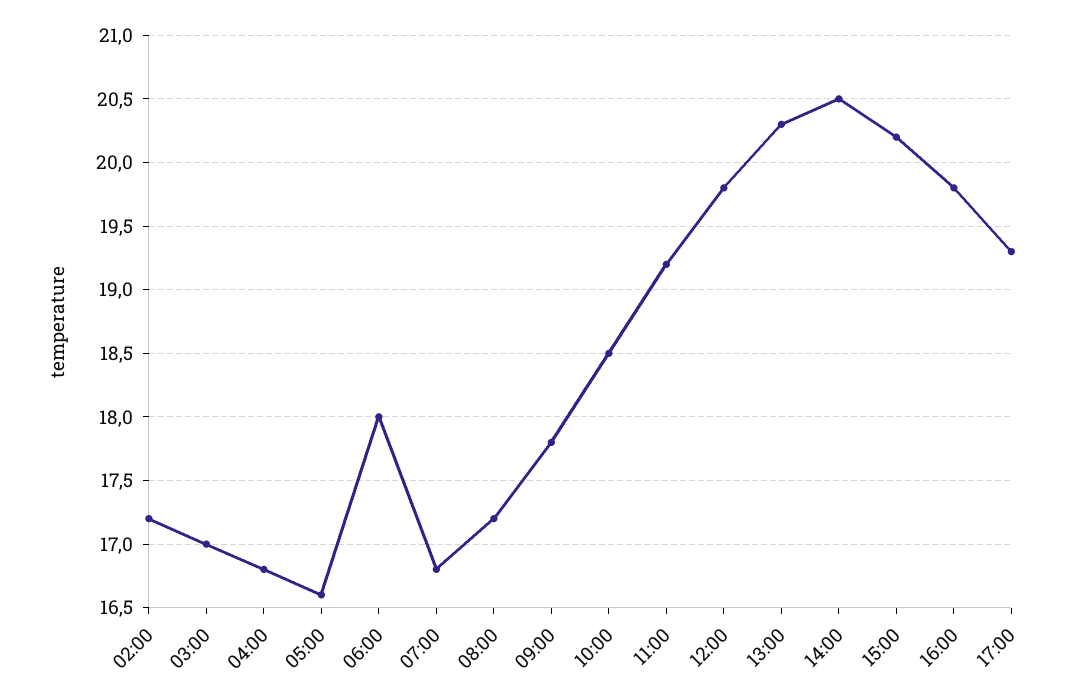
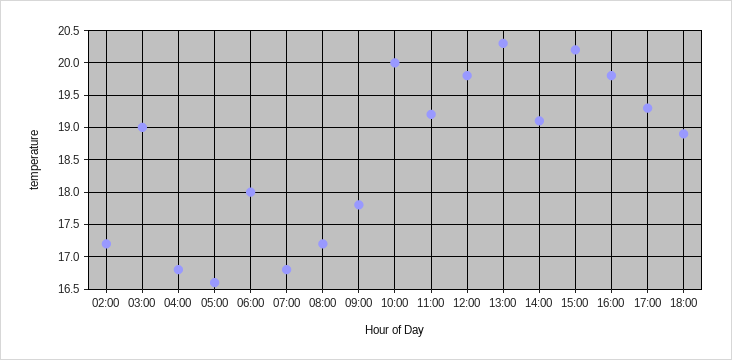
03:00: 17 -> 19
10:00: 18.5 -> 20
14:00: 20.5 -> 19.1
18:00: none -> 18.9

